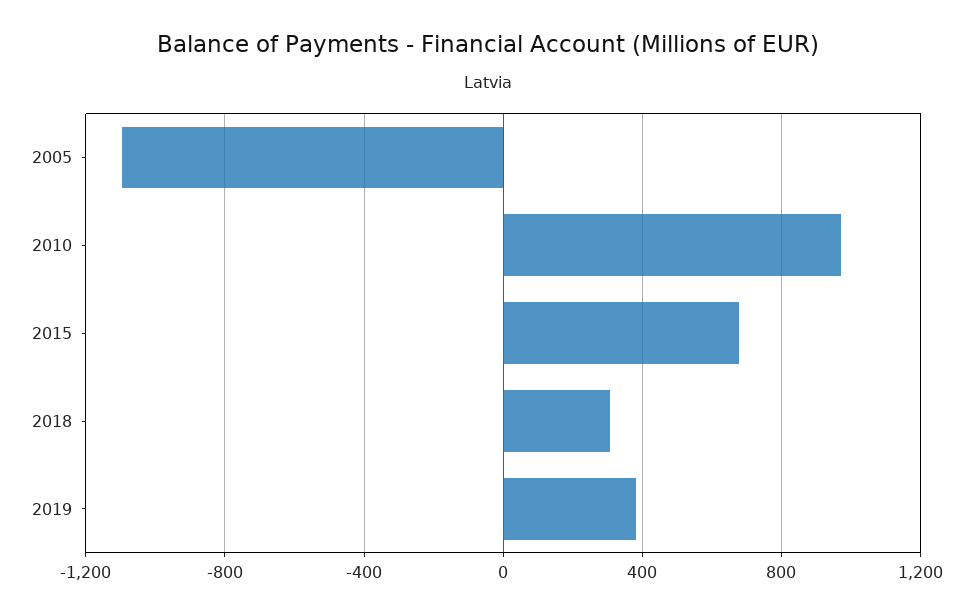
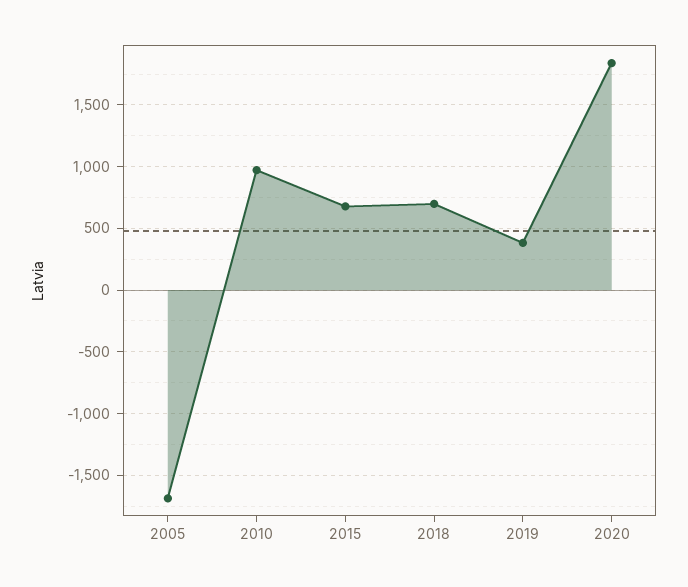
2005: -1100 -> -1700
2018: 300 -> 700
2020: none -> 1850

